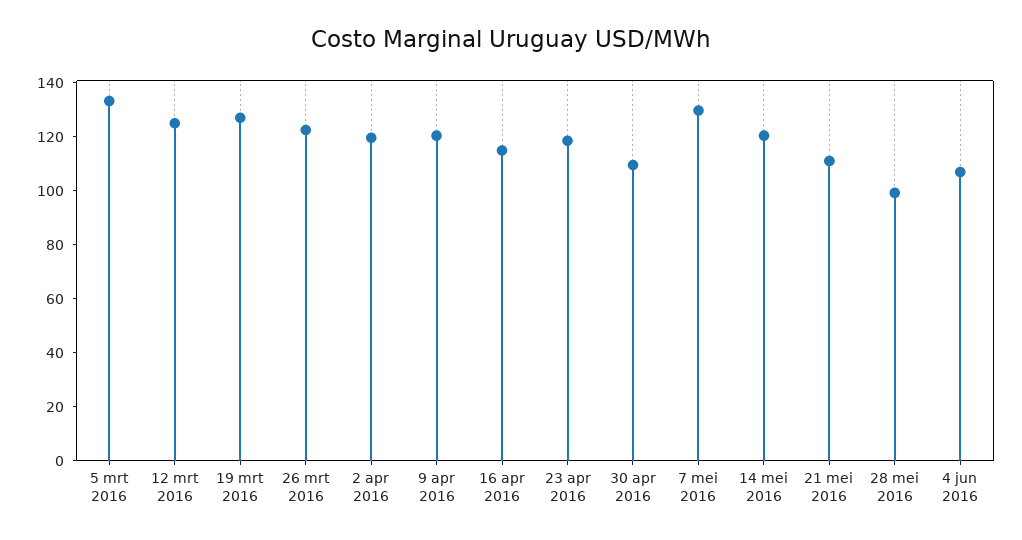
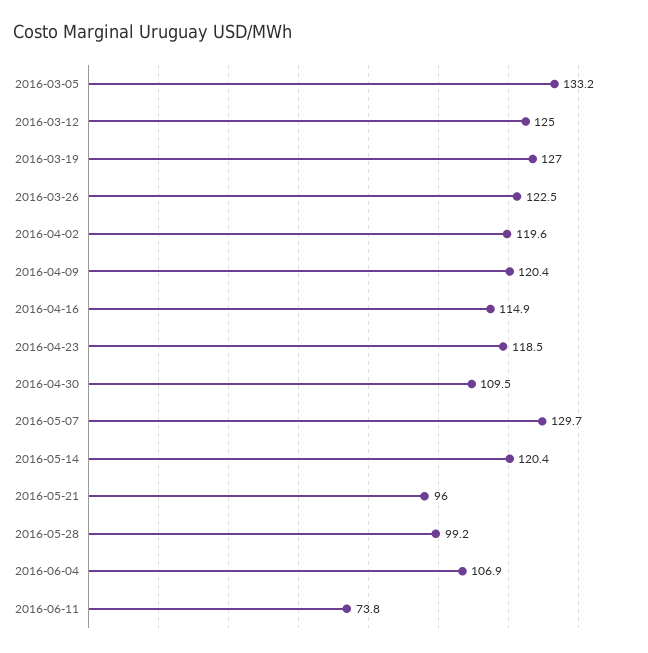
21 mei 2016: 110 -> 96
2016-06-11: none -> 73.8

